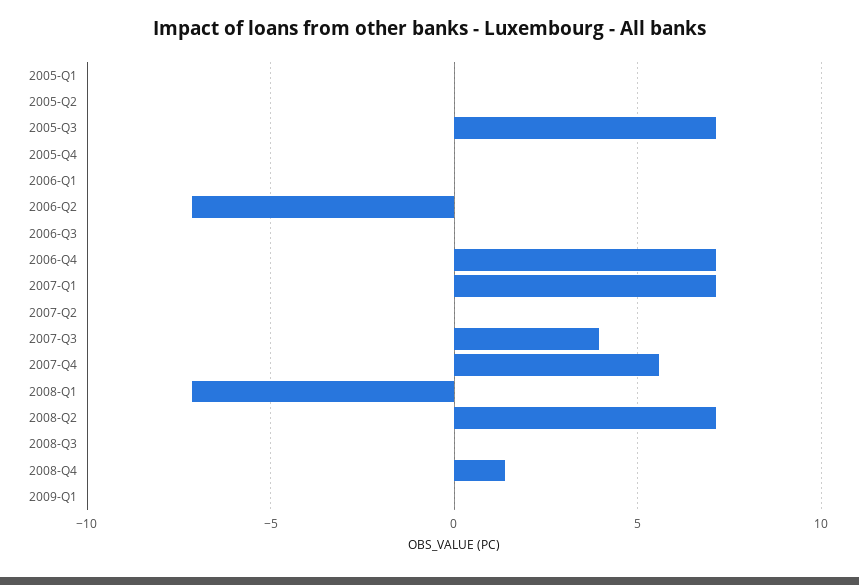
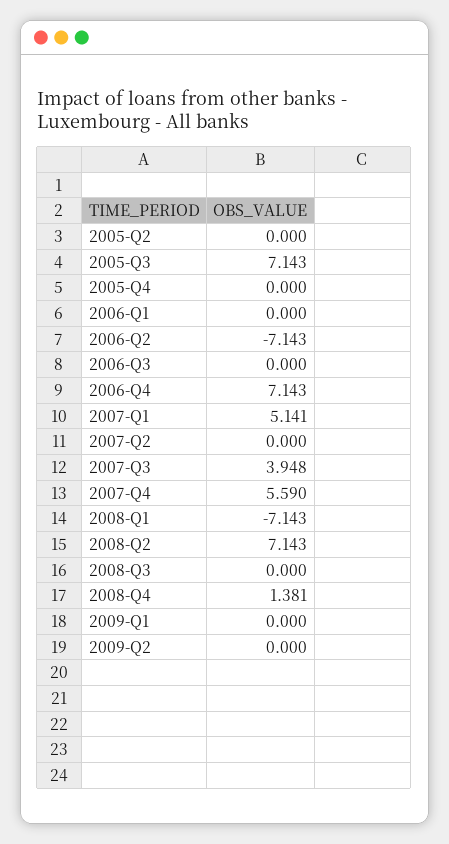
2005-Q1: 0 -> none
2007-Q1: 7 -> 5.141
2009-Q2: none -> 0

